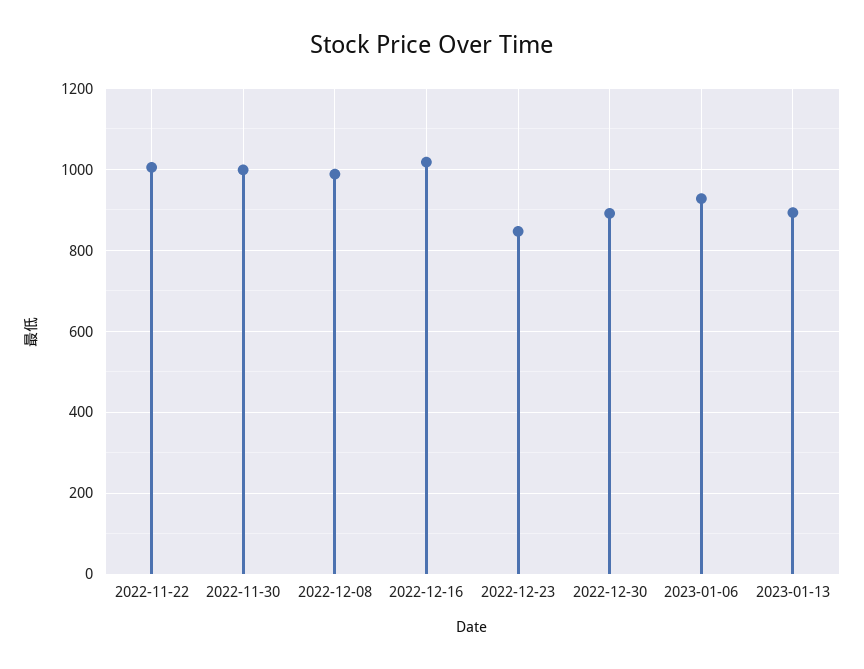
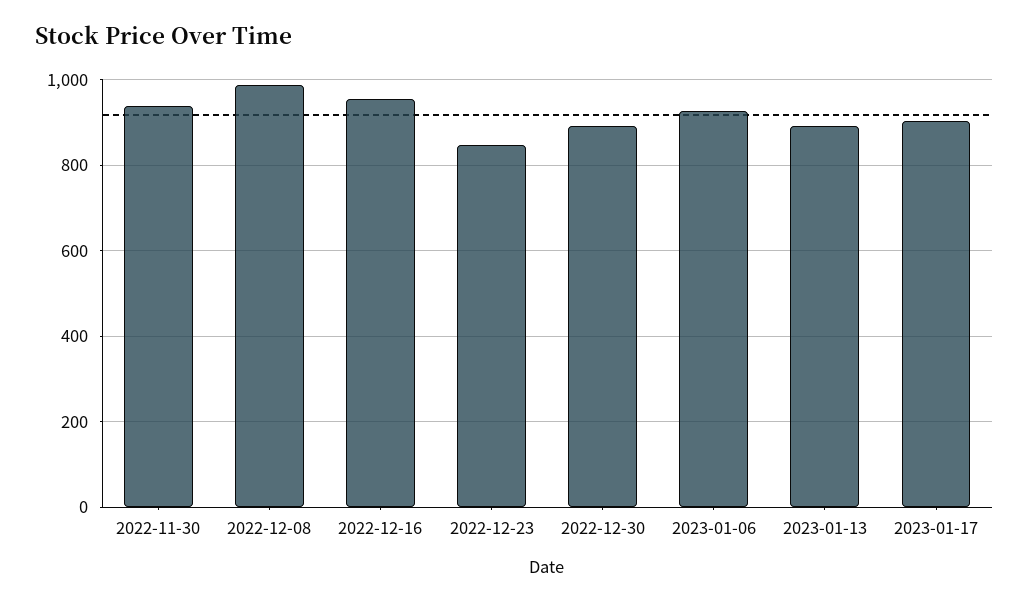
2022-11-22: 1000 -> none
2022-11-30: 1000 -> 940
2022-12-16: 1020 -> 960
2023-01-17: none -> 900

